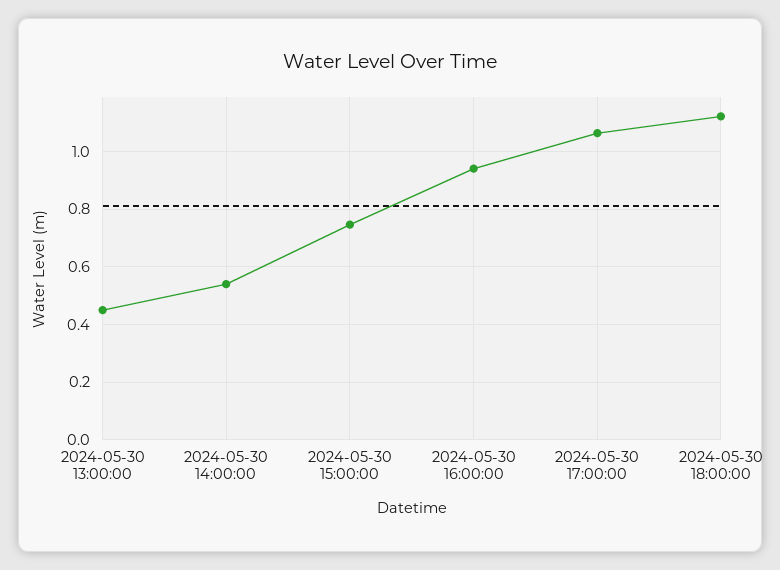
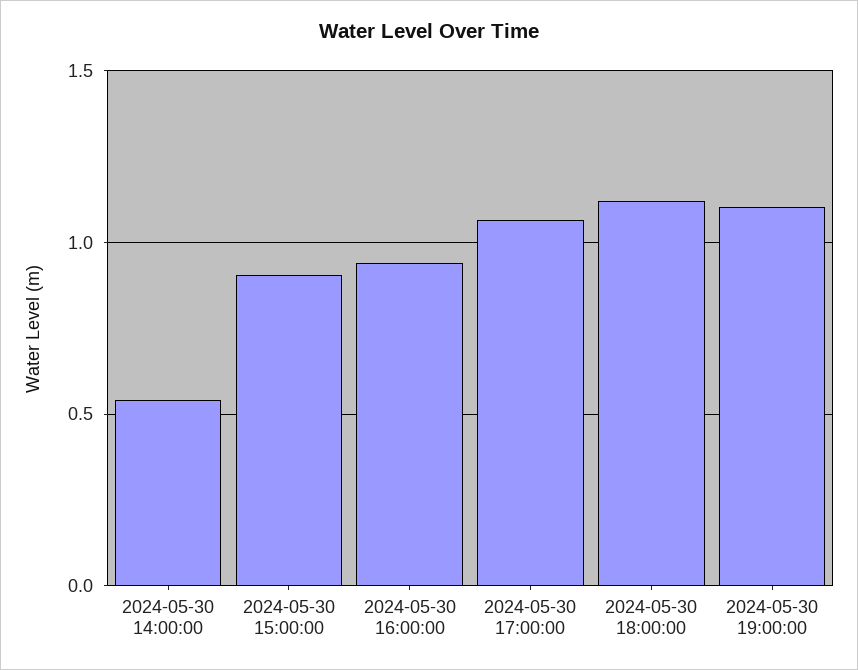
2024-05-30 13:00:00: 0.45 -> none
2024-05-30 15:00:00: 0.75 -> 0.9
2024-05-30 19:00:00: none -> 1.1

